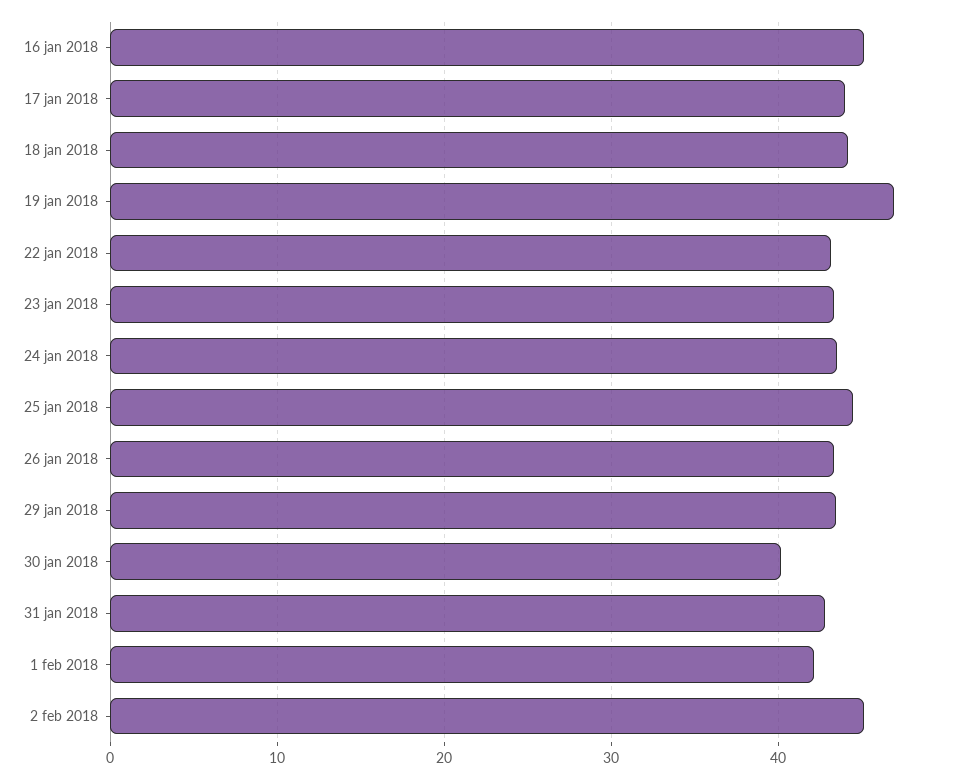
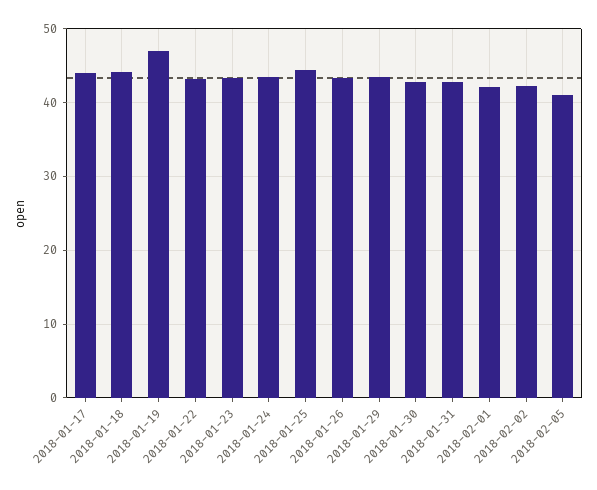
16 jan 2018: 45 -> none
30 jan 2018: 40 -> 43
2 feb 2018: 45 -> 42
2018-02-05: none -> 41

